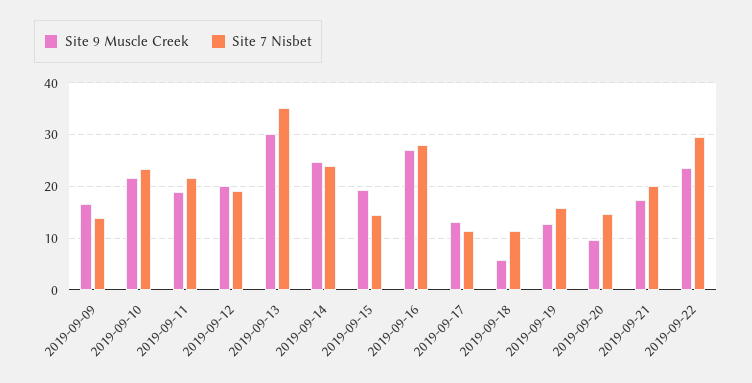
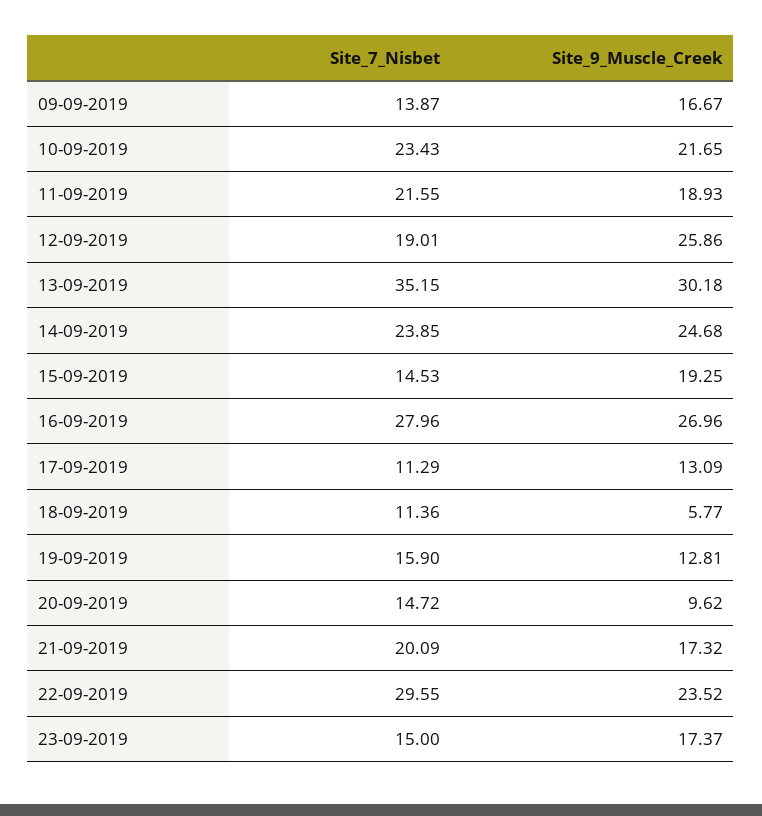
Site 9 Muscle Creek, 2019-09-12: 20 -> 25.86
Site 7 Nisbet, 23-09-2019: none -> 15
Site 9 Muscle Creek, 23-09-2019: none -> 17.37

